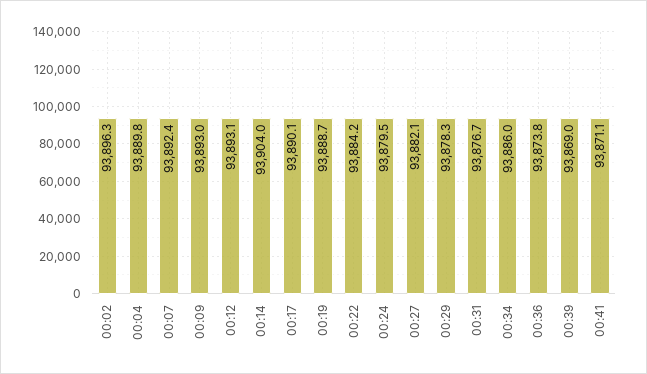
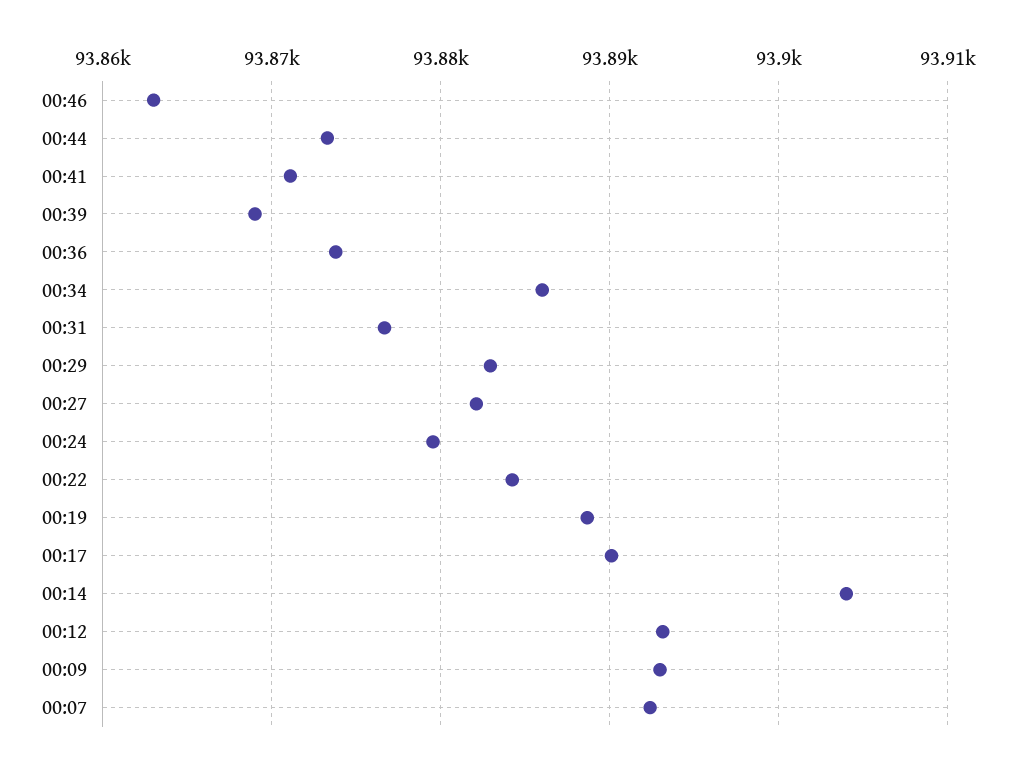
00:02: 93896.3 -> none
00:04: 93889.8 -> none
00:29: 93878.3 -> 93883
00:46: none -> 93863
00:44: none -> 93873

